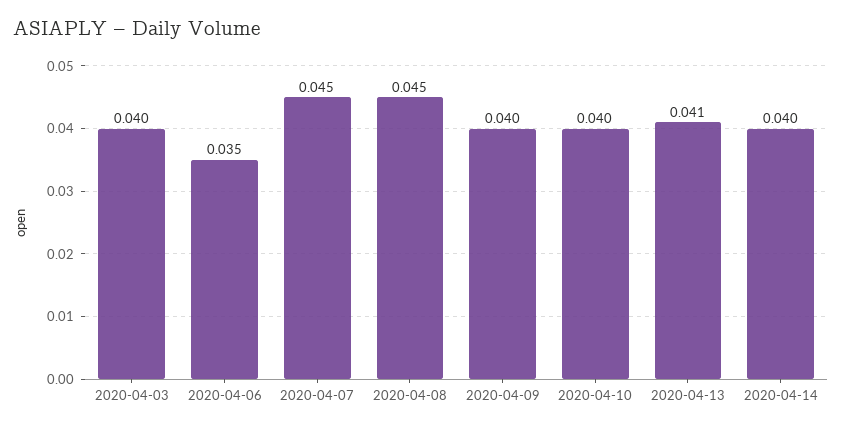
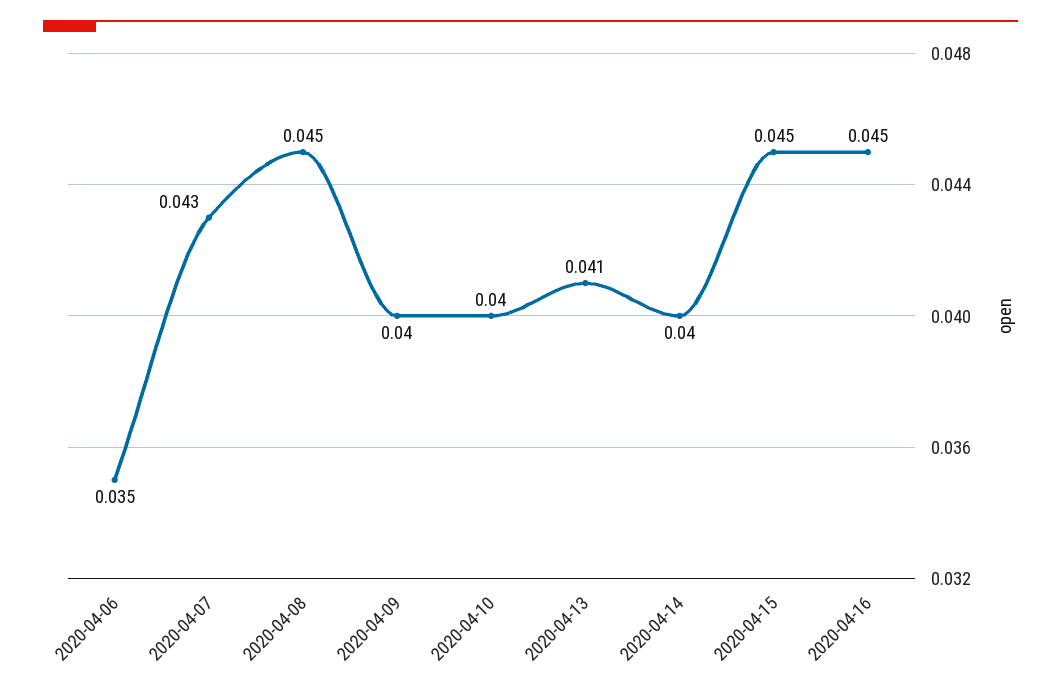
2020-04-03: 0.04 -> none
2020-04-07: 0.045 -> 0.043
2020-04-15: none -> 0.045
2020-04-16: none -> 0.045

